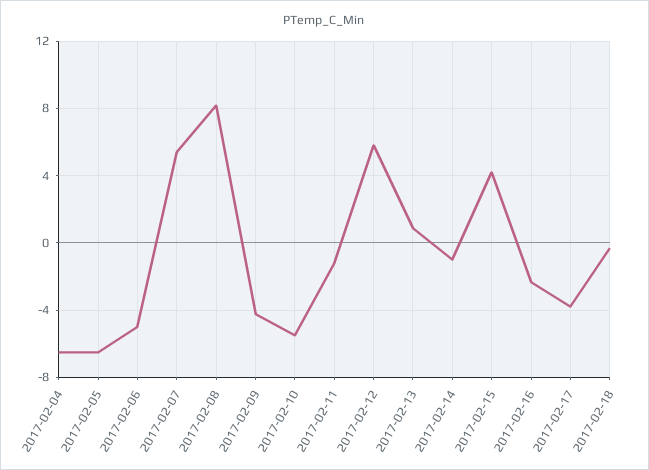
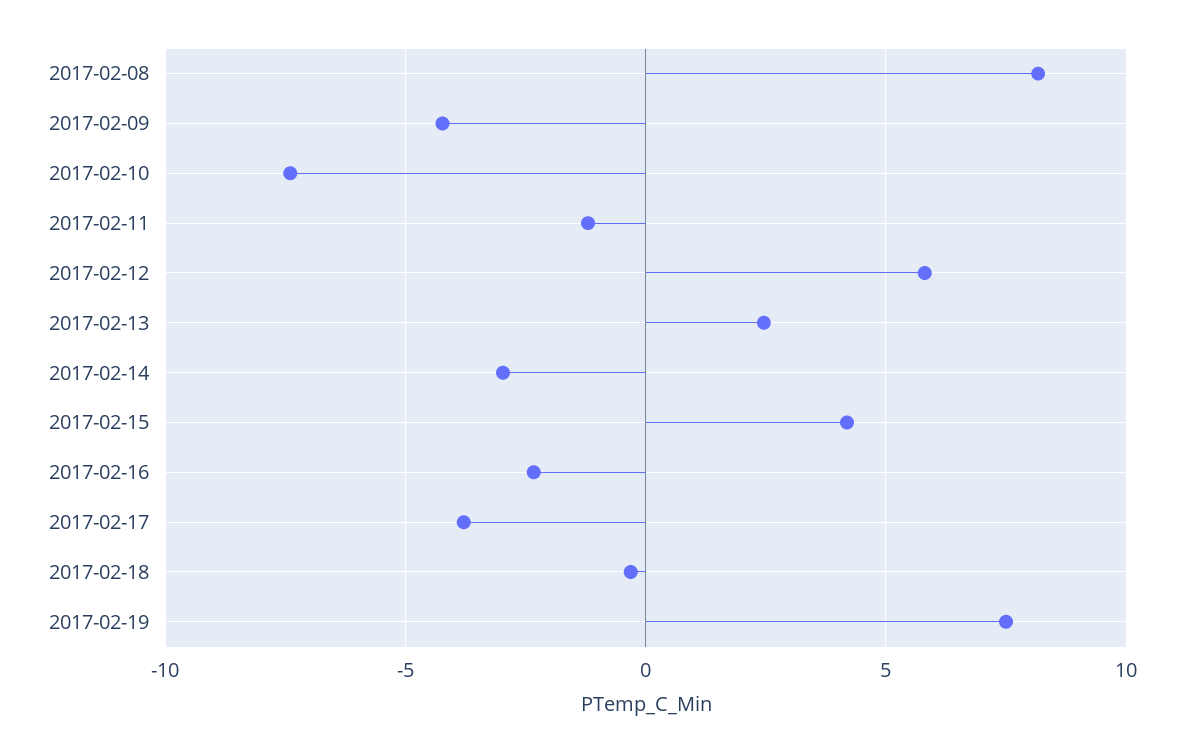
2017-02-04: -6.5 -> none
2017-02-05: -6.5 -> none
2017-02-06: -5 -> none
2017-02-07: 5.5 -> none
2017-02-10: -5.5 -> -7.5
2017-02-13: 1 -> 2.5
2017-02-14: -1 -> -3
2017-02-19: none -> 7.5

